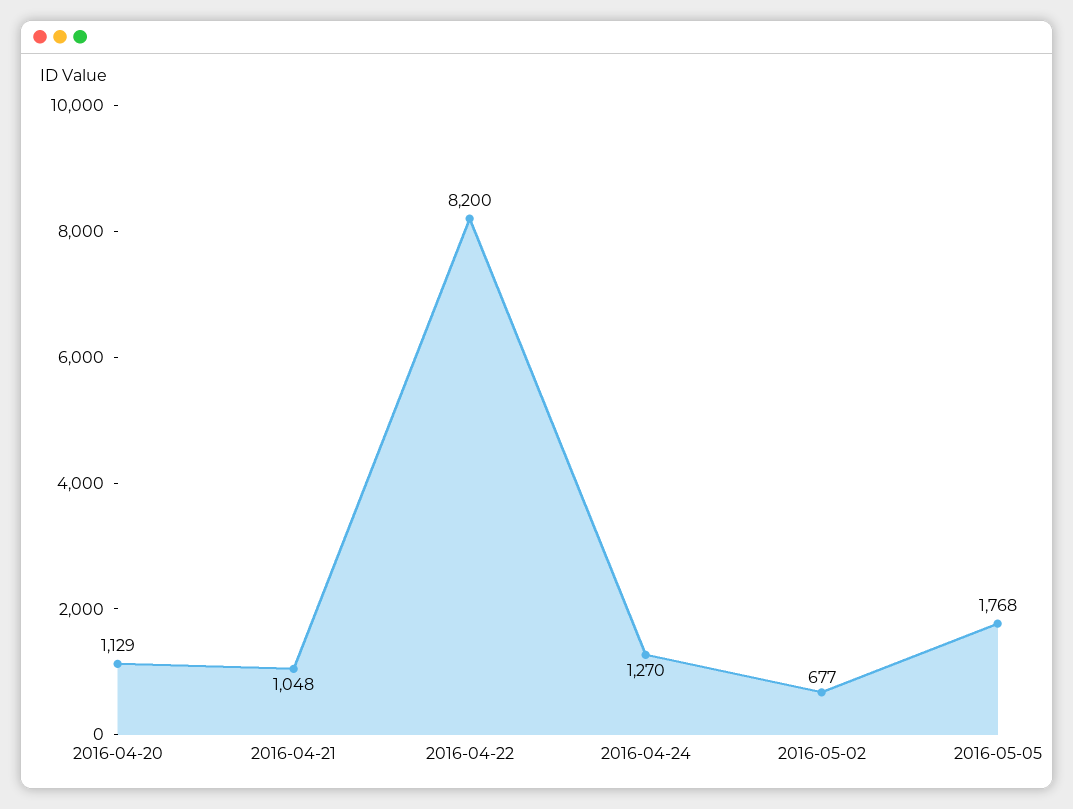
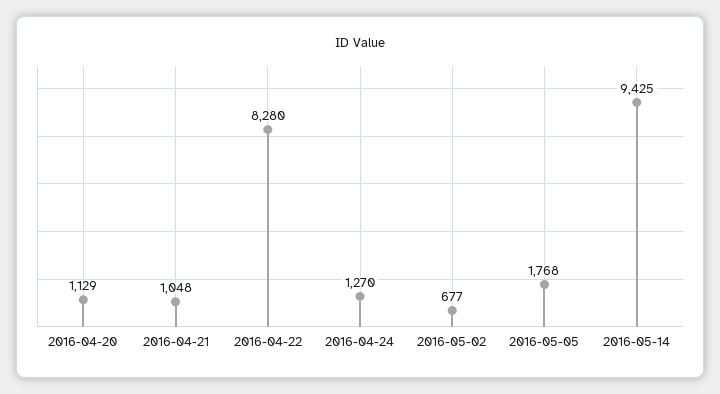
2016-04-22: 8200 -> 8280
2016-05-14: none -> 9425

